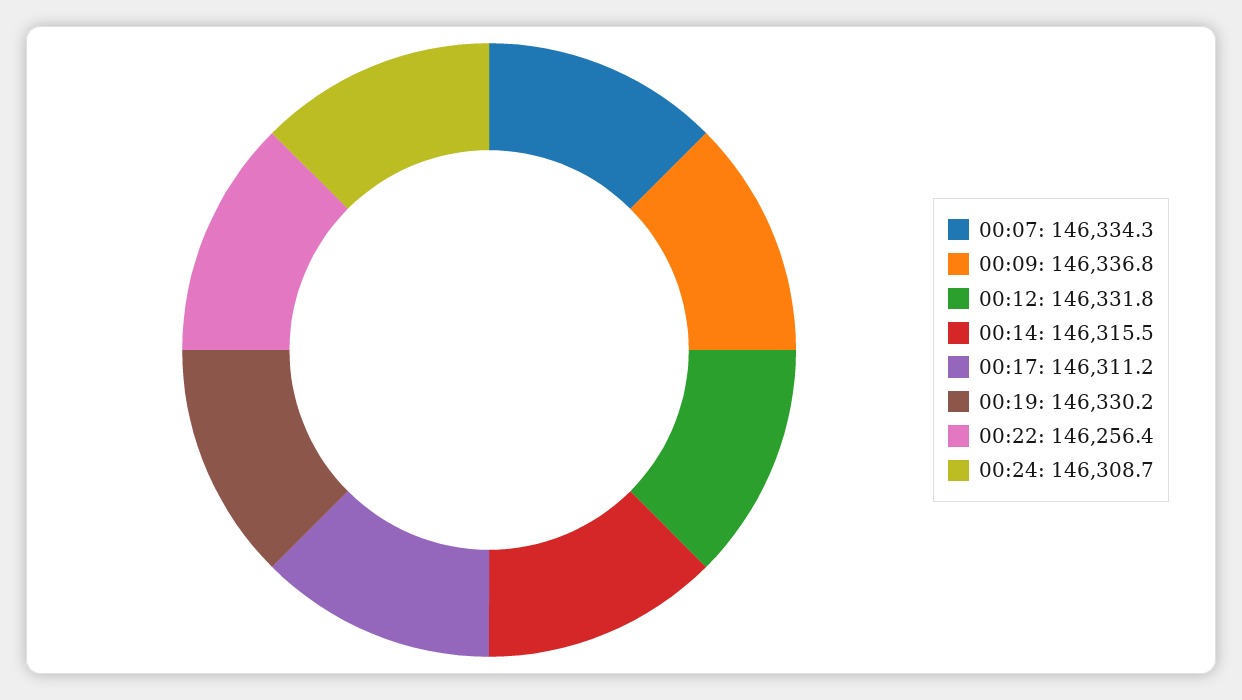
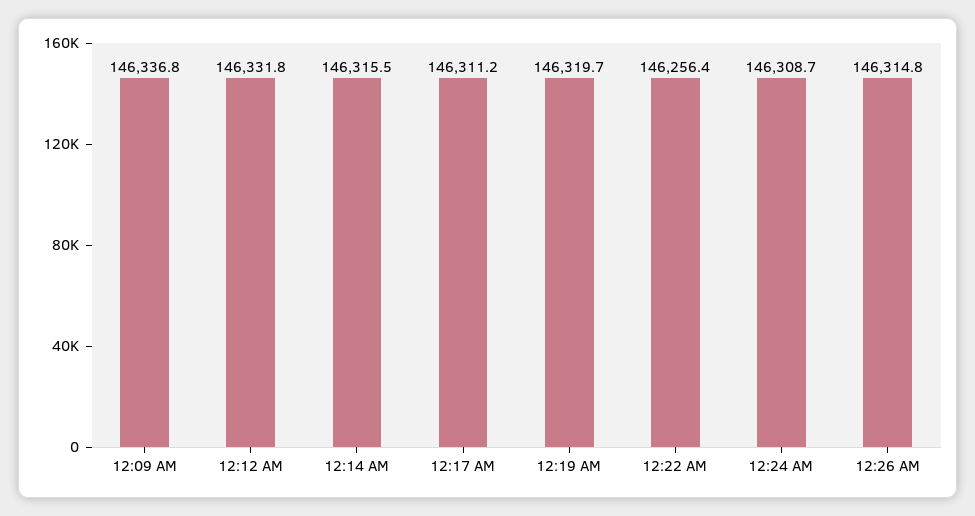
00:07: 146334.3 -> none
00:19: 146330.2 -> 146319.7
12:26 AM: none -> 146314.8

